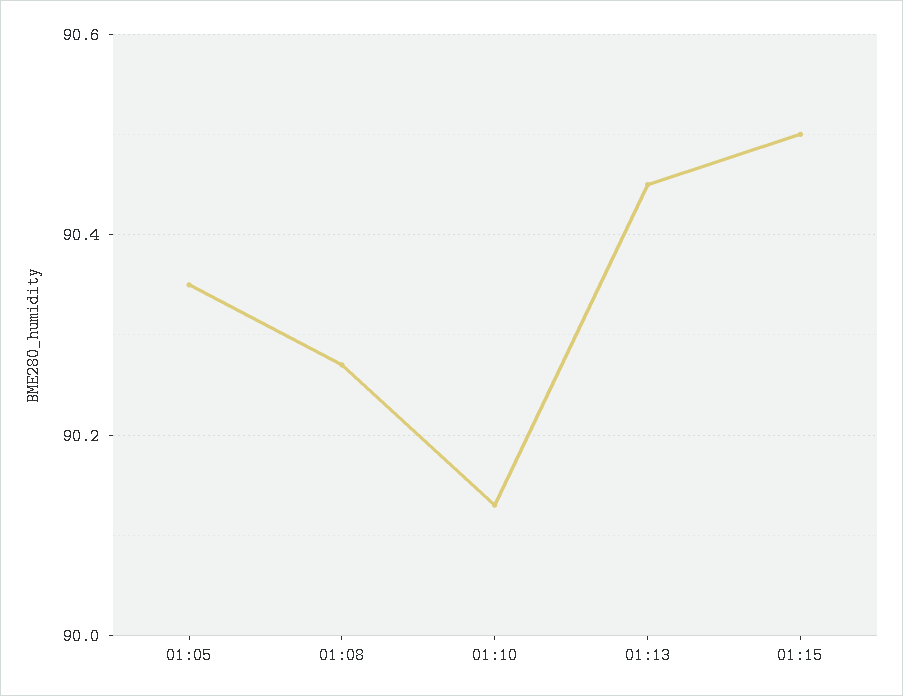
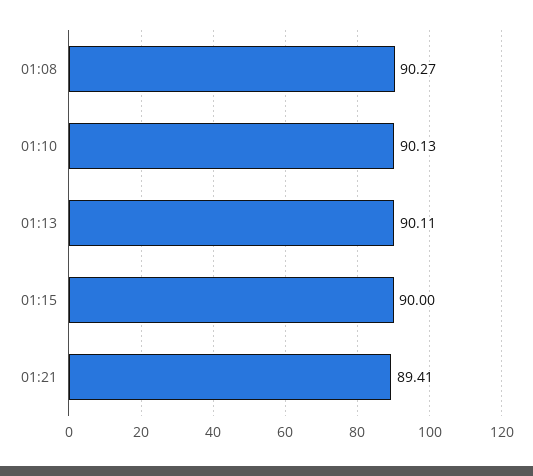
01:05: 90.35 -> none
01:13: 90.45 -> 90.11
01:15: 90.5 -> 90
01:21: none -> 89.41

